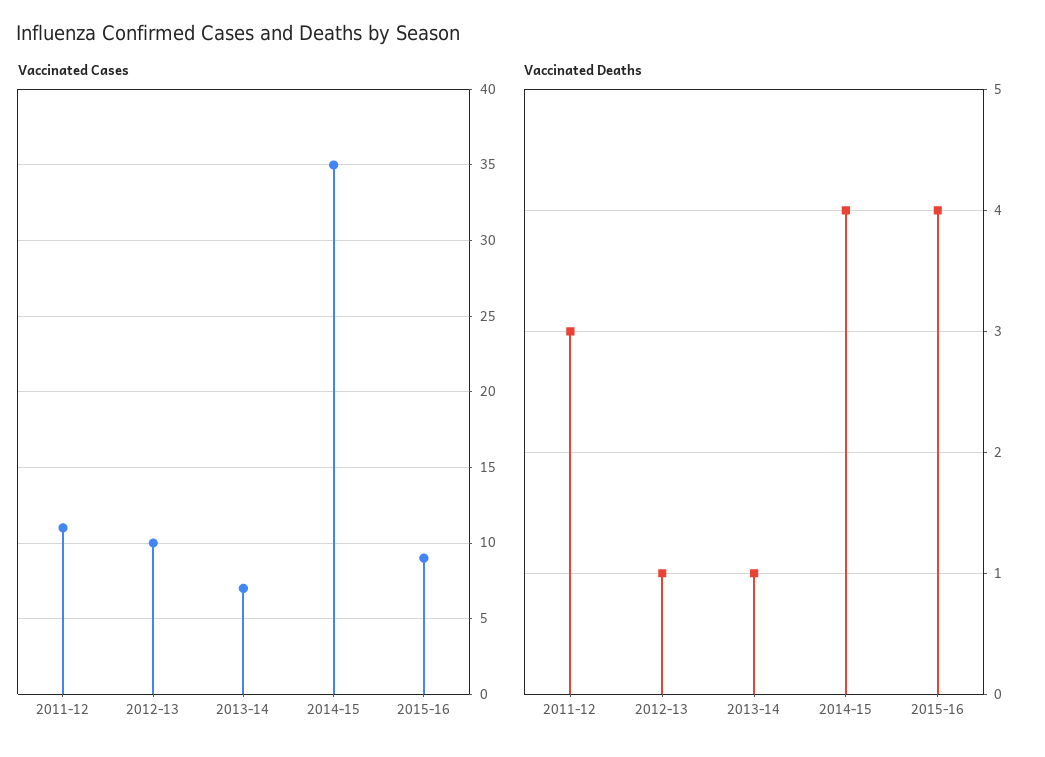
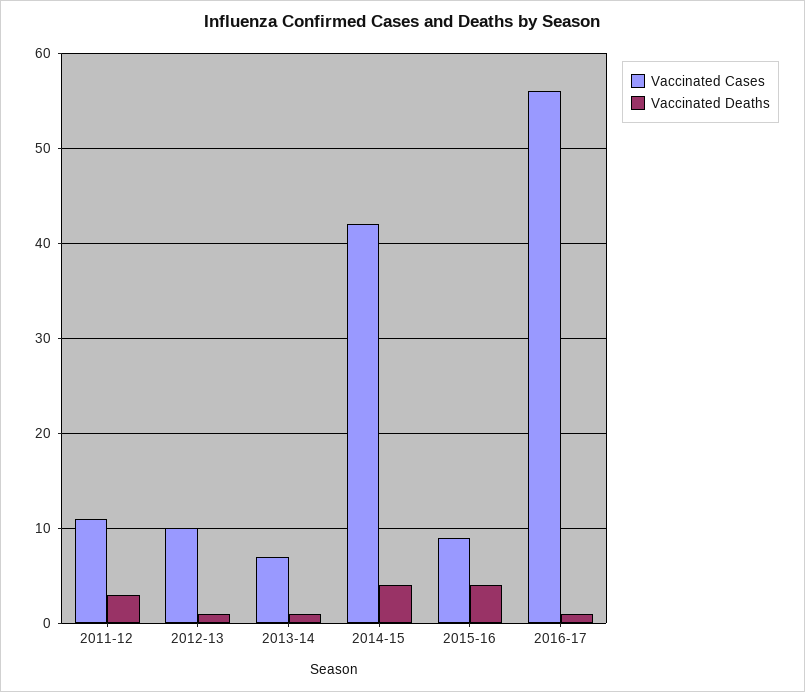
Vaccinated Cases, 2014-15: 35 -> 42
Vaccinated Cases, 2016-17: none -> 56
Vaccinated Deaths, 2016-17: none -> 1

